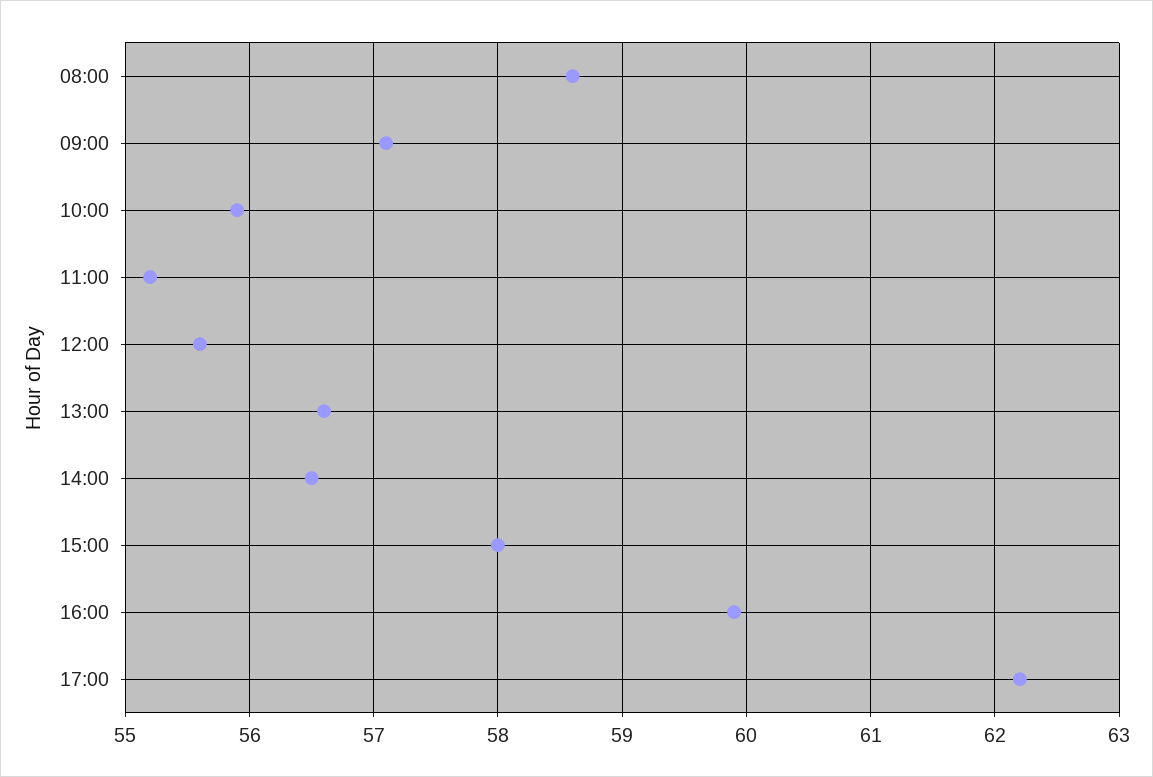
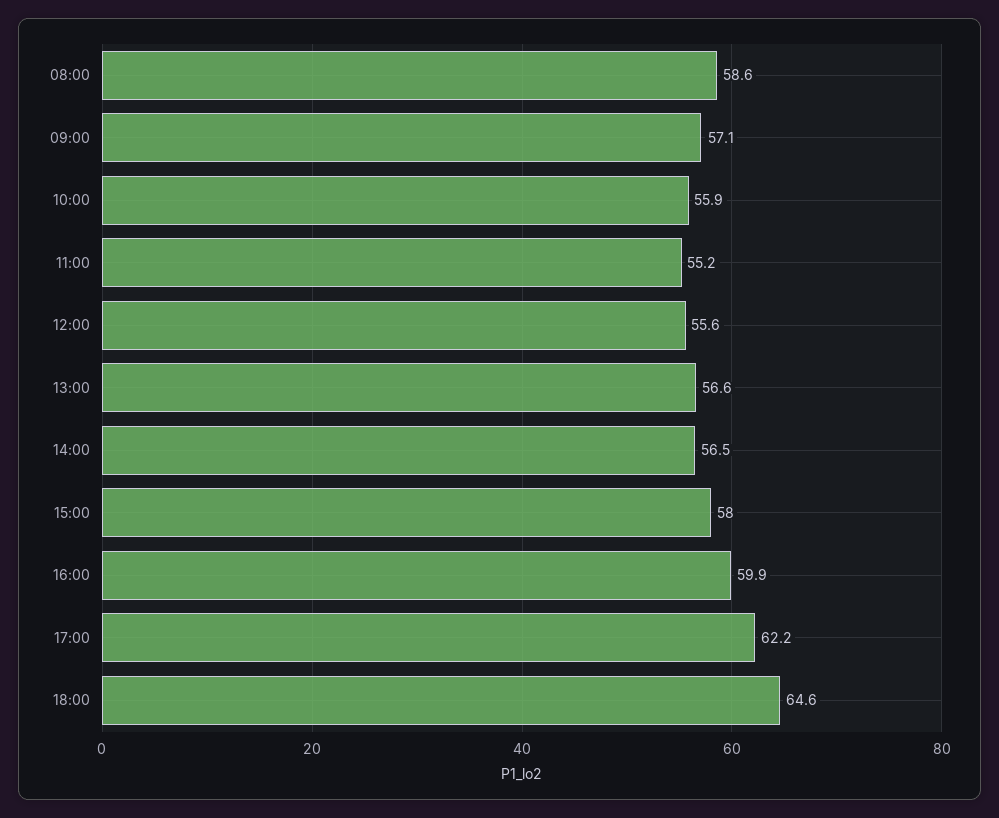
18:00: none -> 64.6

